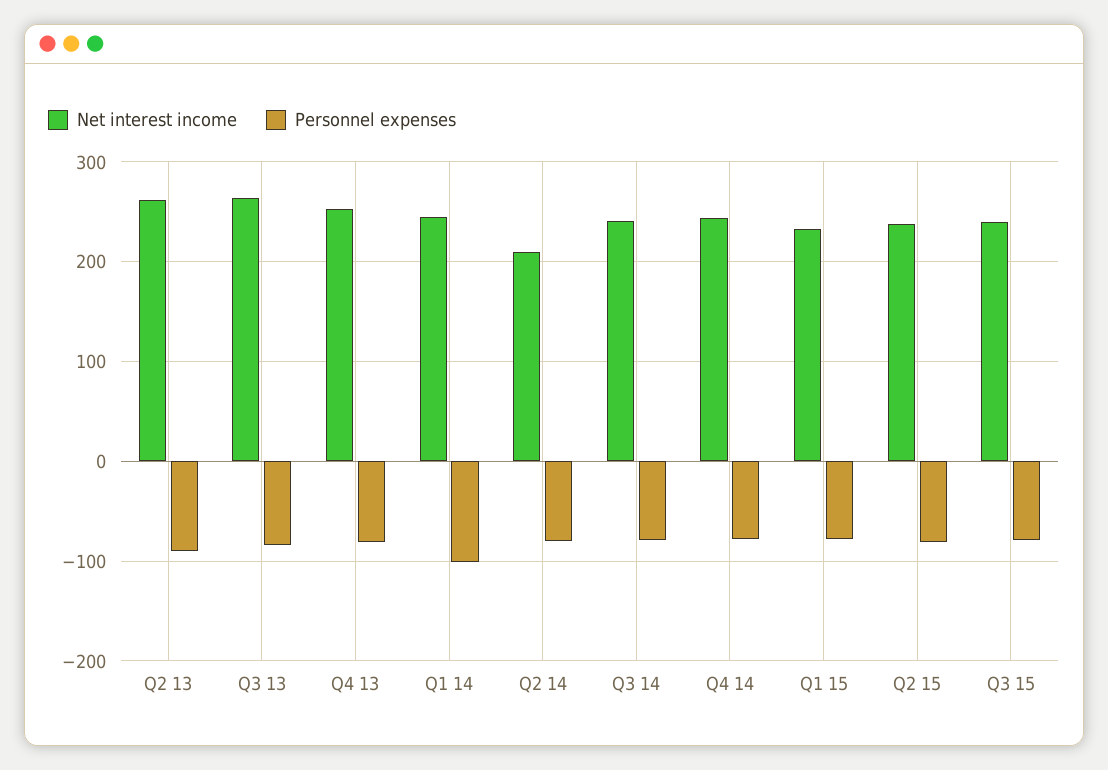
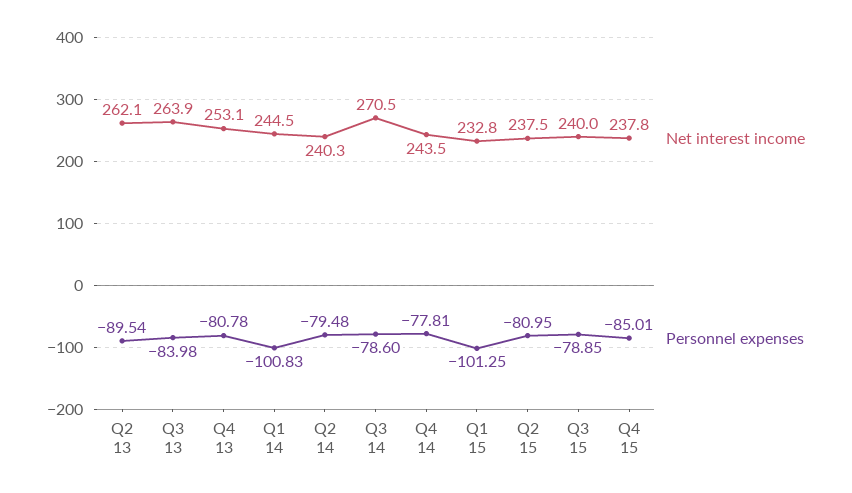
Net interest income, Q2 14: 210 -> 240.3
Net interest income, Q3 14: 240 -> 270.5
Personnel expenses, Q1 15: -80 -> -101.25
Net interest income, Q4 15: none -> 237.8
Personnel expenses, Q4 15: none -> -85.01

